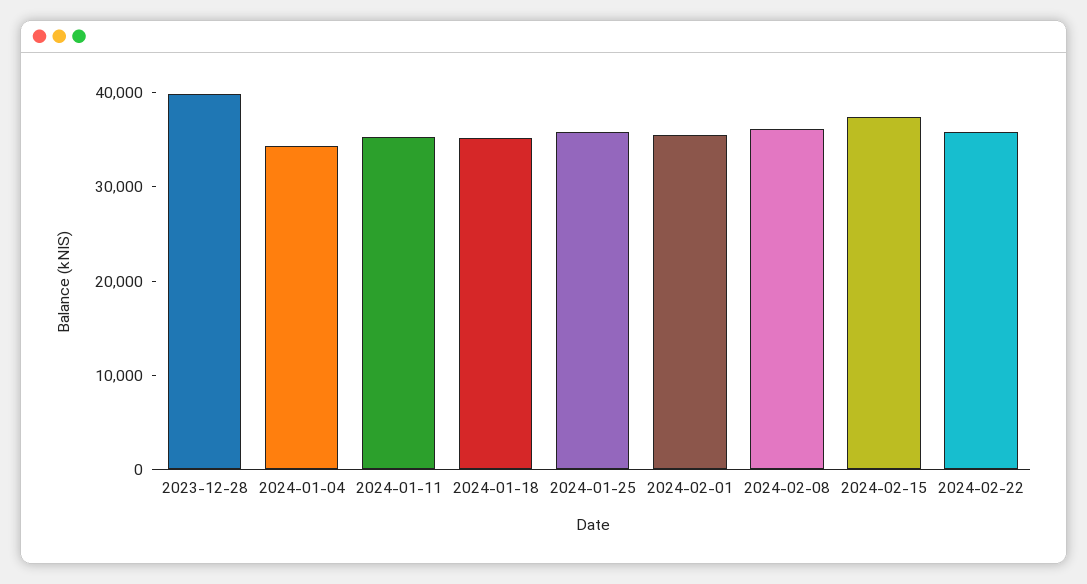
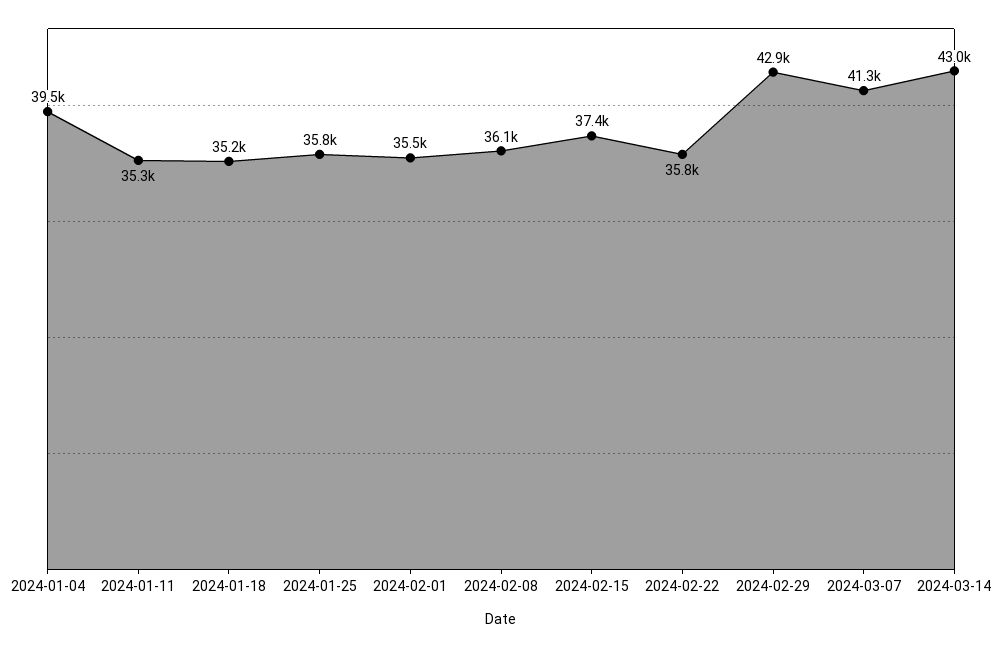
2023-12-28: 40000 -> none
2024-01-04: 34000 -> 39500
2024-02-29: none -> 42900
2024-03-07: none -> 41300
2024-03-14: none -> 43000

